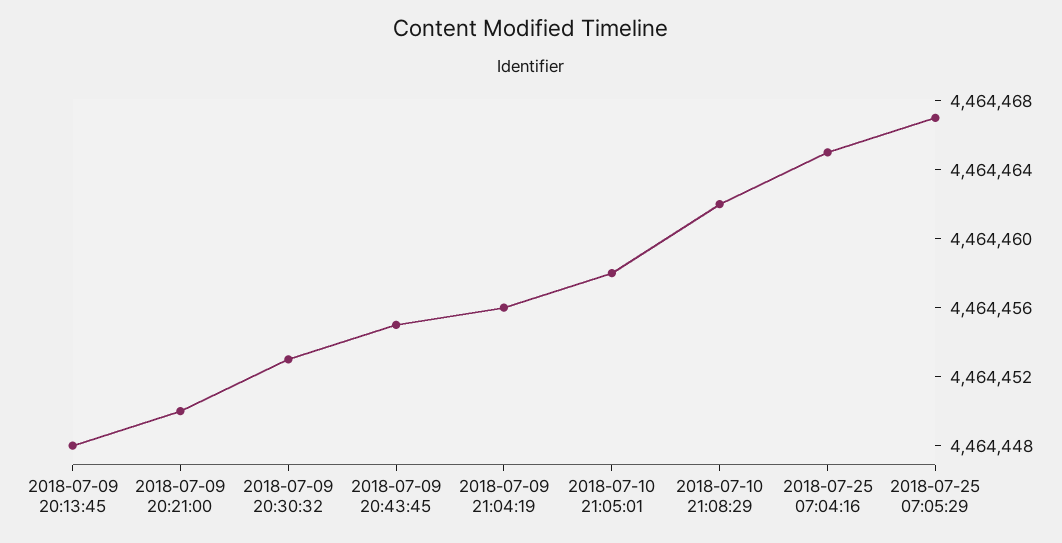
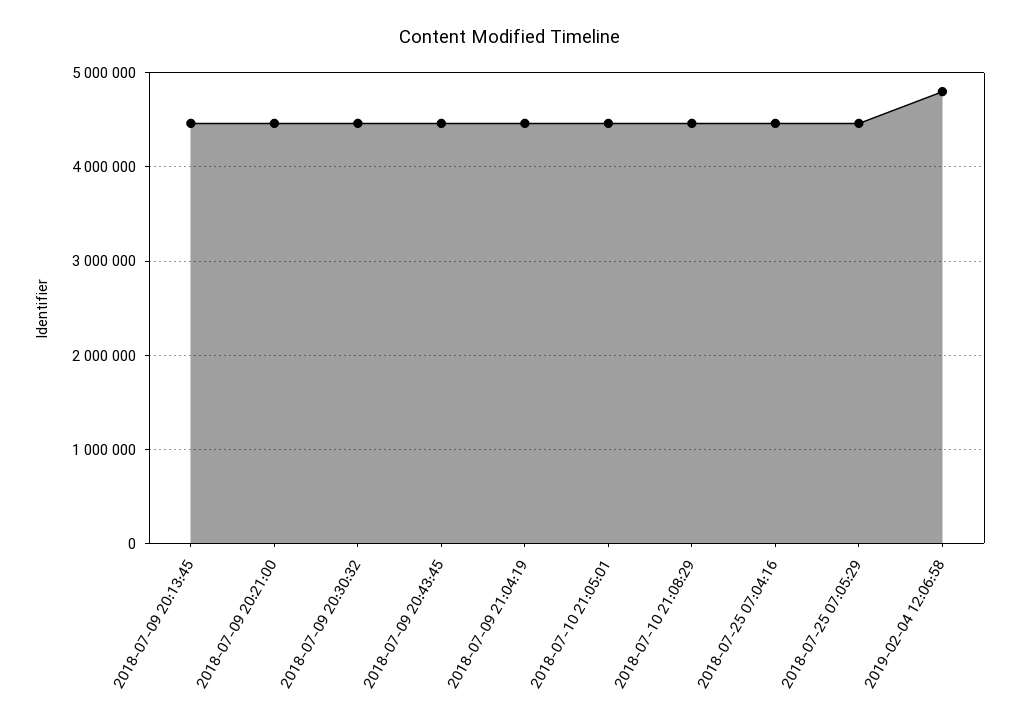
2019-02-04 12:06:58: none -> 4800000

